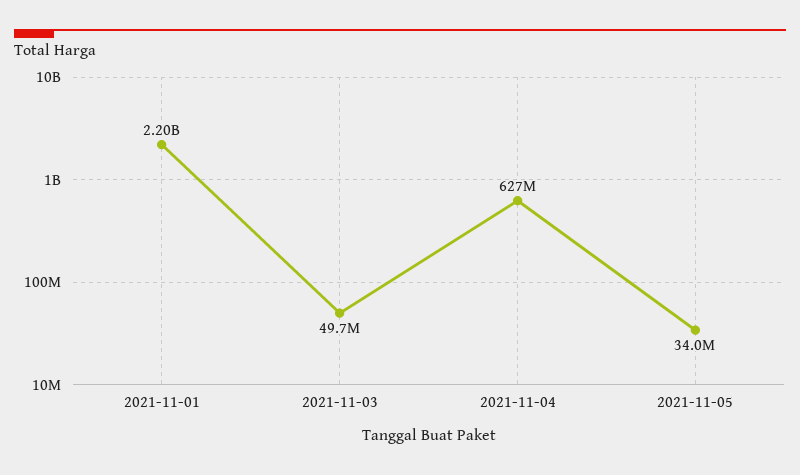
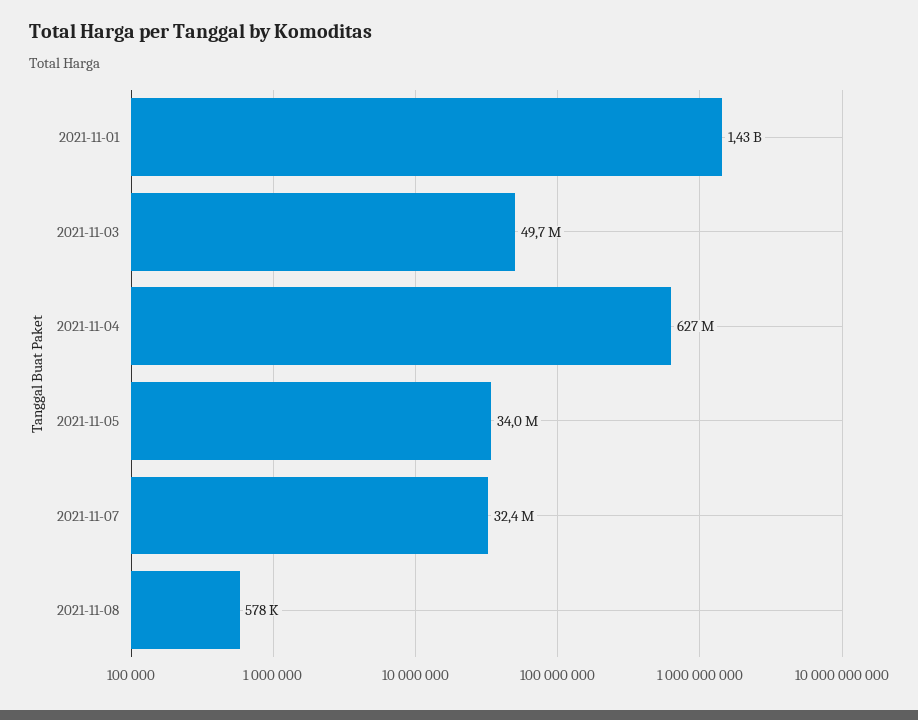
2021-11-01: 2200000000 -> 1430000000
2021-11-07: none -> 32400000
2021-11-08: none -> 578000

